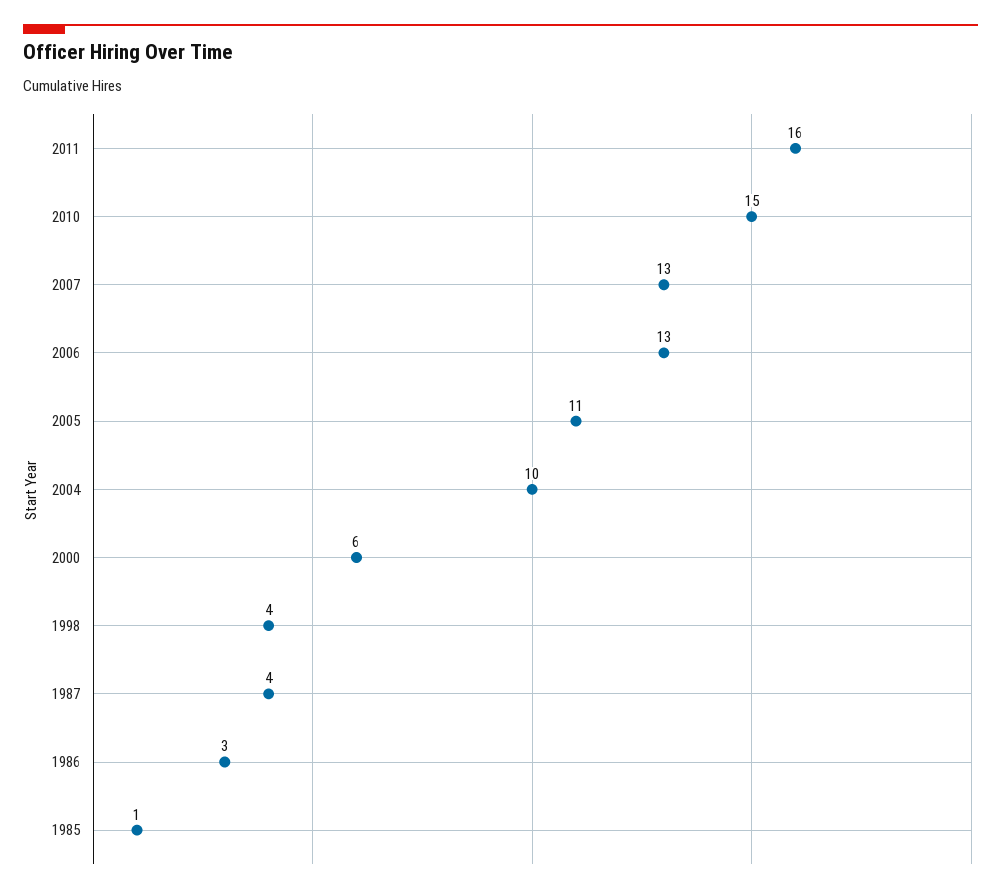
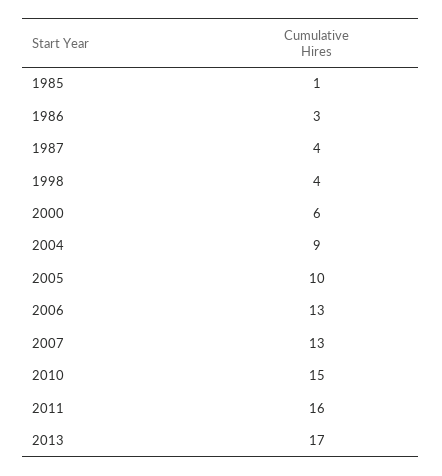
2005: 11 -> 10
2004: 10 -> 9
2013: none -> 17

